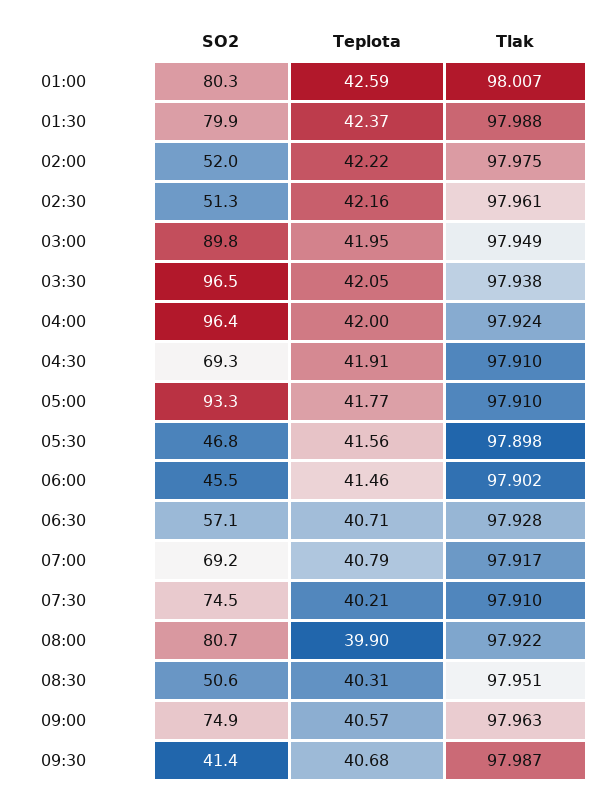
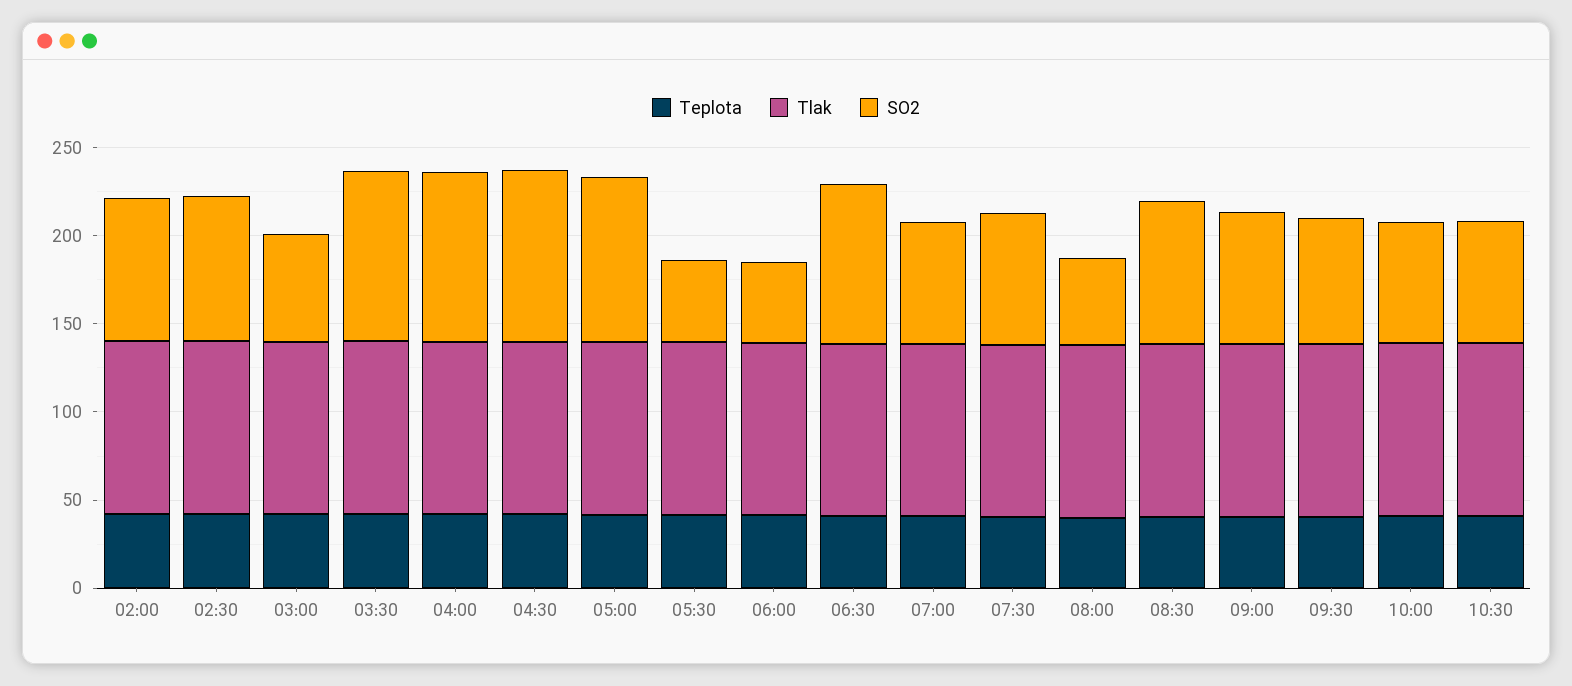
SO2, 01:00: 80.3 -> none
Teplota, 01:00: 42.59 -> none
Tlak, 01:00: 98.007 -> none
SO2, 01:30: 79.9 -> none
Teplota, 01:30: 42.37 -> none
Tlak, 01:30: 97.988 -> none
SO2, 02:00: 52 -> 80
SO2, 02:30: 51.3 -> 80
SO2, 03:00: 89.8 -> 60
SO2, 04:30: 69.3 -> 100
SO2, 06:30: 57.1 -> 90
SO2, 08:00: 80.7 -> 50
SO2, 08:30: 50.6 -> 80
SO2, 09:30: 41.4 -> 70
Teplota, 10:00: none -> 40
Tlak, 10:00: none -> 100
SO2, 10:00: none -> 70
Teplota, 10:30: none -> 40
Tlak, 10:30: none -> 100
SO2, 10:30: none -> 70

